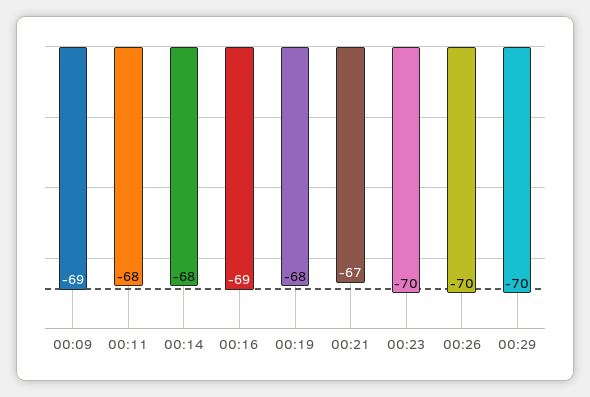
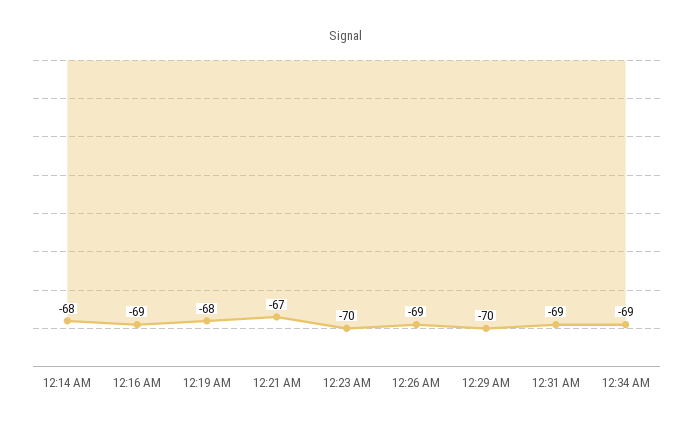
00:09: -69 -> none
00:11: -68 -> none
00:26: -70 -> -69
12:31 AM: none -> -69
12:34 AM: none -> -69

